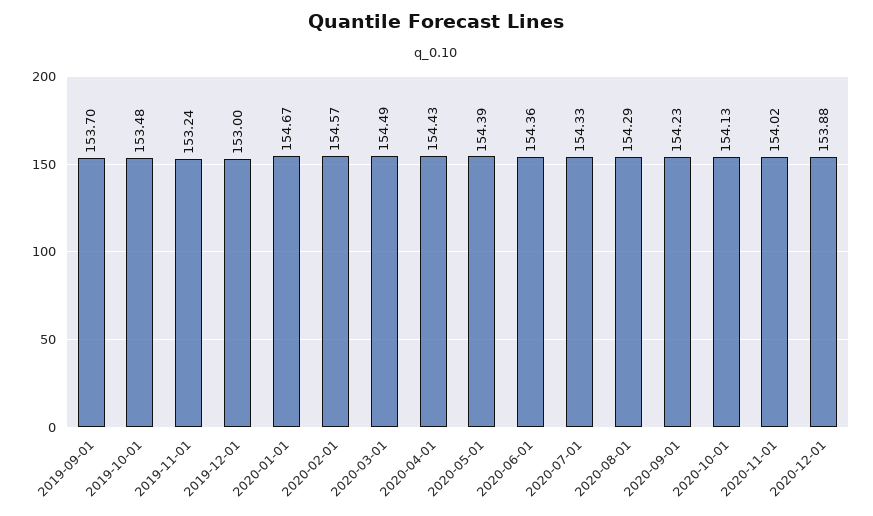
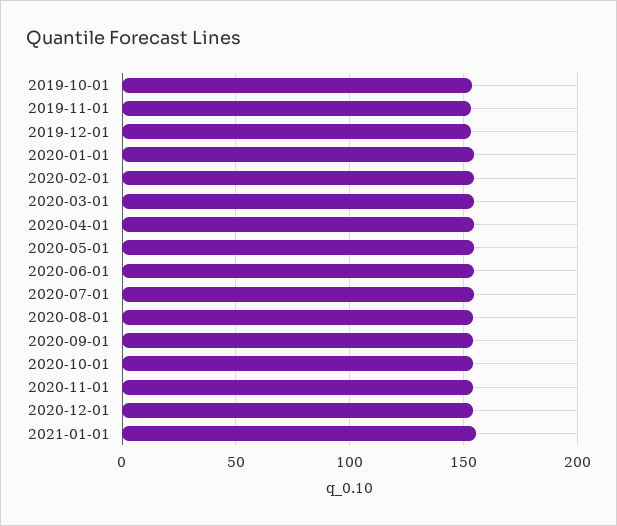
2019-09-01: 153.7 -> none
2021-01-01: none -> 155

